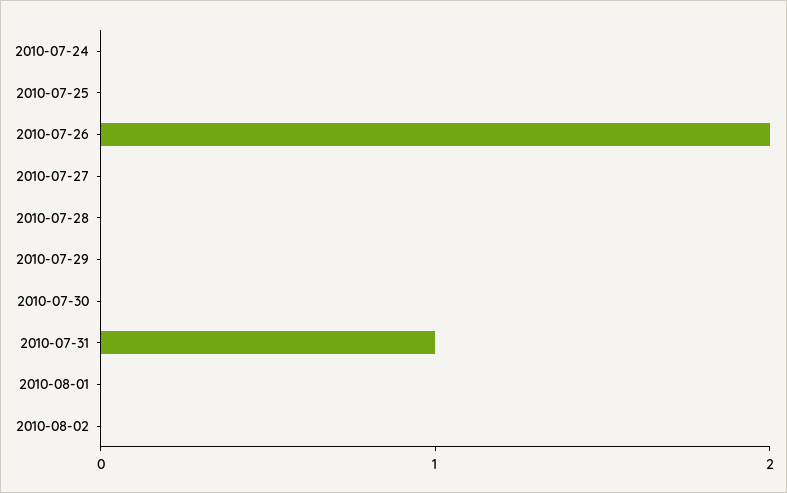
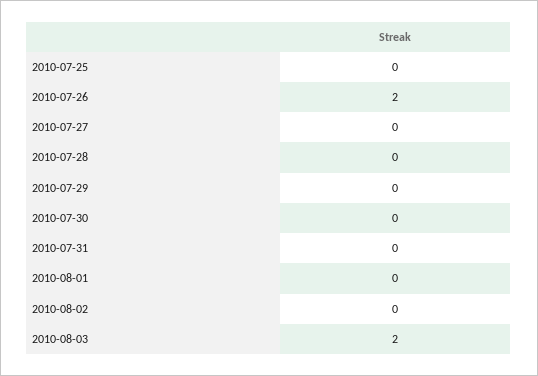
2010-07-24: 0 -> none
2010-07-31: 1 -> 0
2010-08-03: none -> 2

